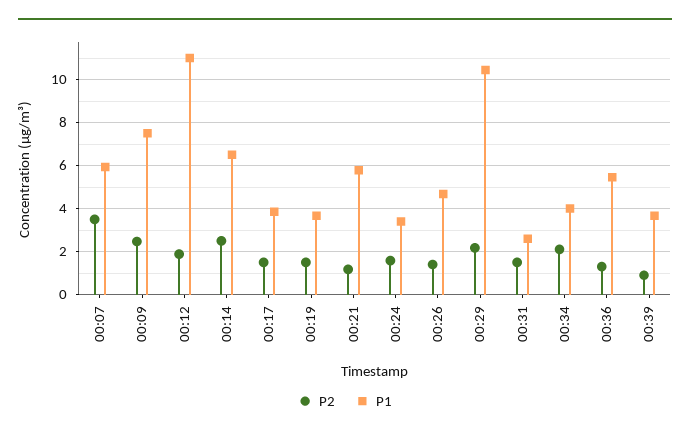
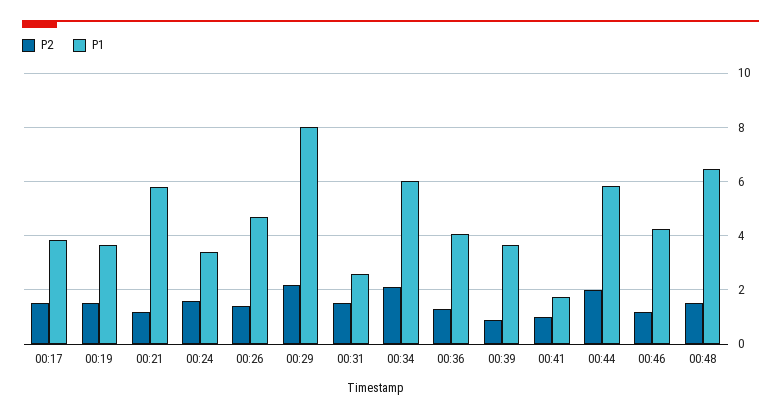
P2, 00:07: 3.5 -> none
P1, 00:07: 6 -> none
P2, 00:09: 2.5 -> none
P1, 00:09: 7.5 -> none
P2, 00:12: 2 -> none
P1, 00:12: 11 -> none
P2, 00:14: 2.5 -> none
P1, 00:14: 6.5 -> none
P1, 00:29: 10.5 -> 8
P1, 00:34: 4 -> 6
P1, 00:36: 5.5 -> 4
P2, 00:41: none -> 1
P1, 00:41: none -> 1.75
P2, 00:44: none -> 2
P1, 00:44: none -> 5.75
P2, 00:46: none -> 1.25
P1, 00:46: none -> 4.25
P2, 00:48: none -> 1.5
P1, 00:48: none -> 6.5

